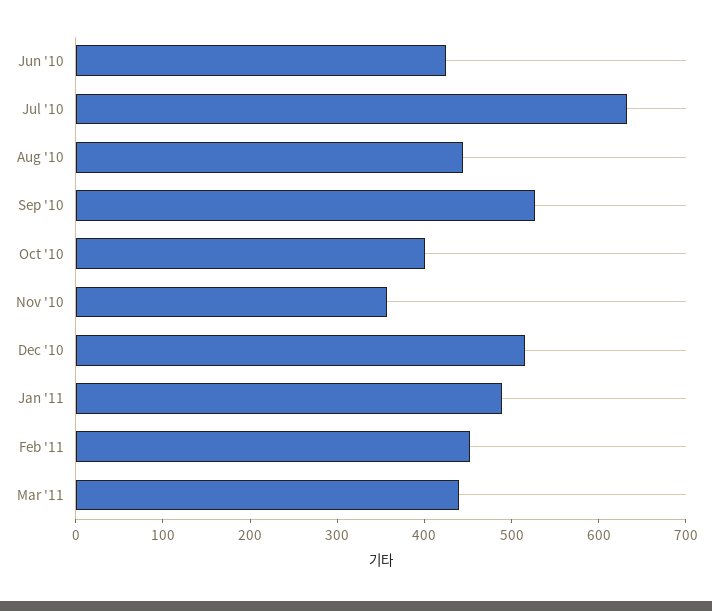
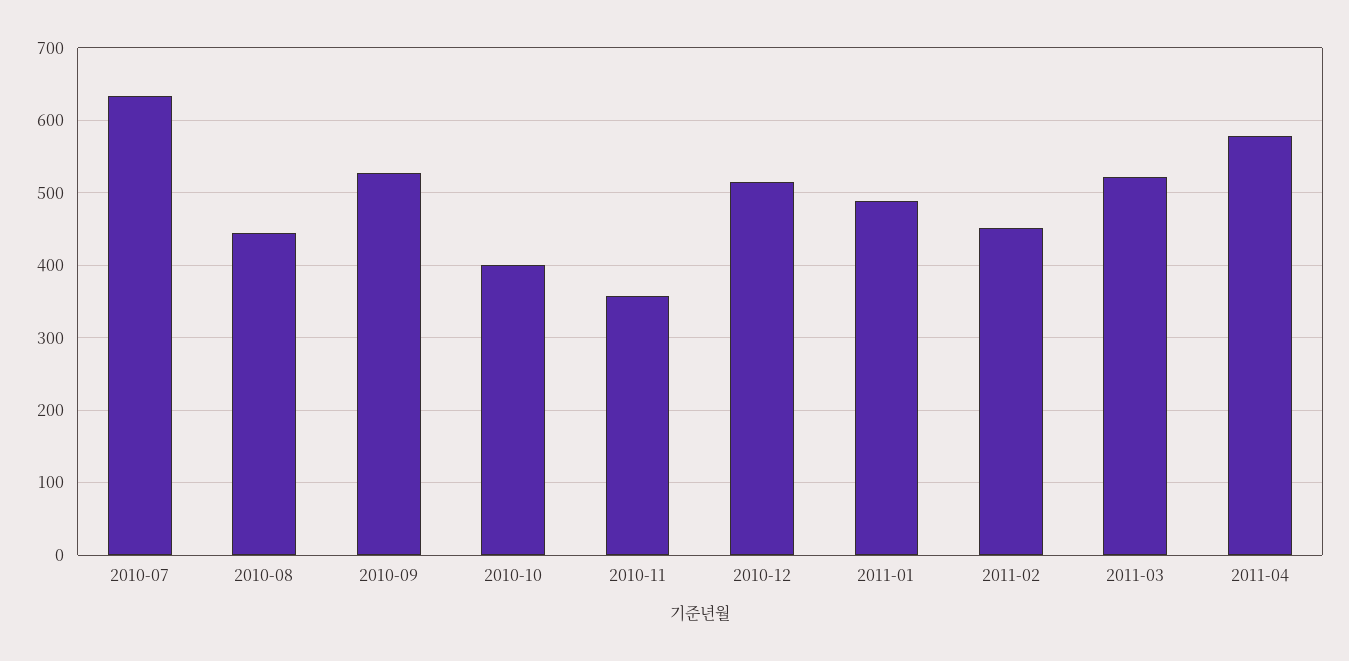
Jun '10: 420 -> none
Mar '11: 440 -> 520
2011-04: none -> 580

